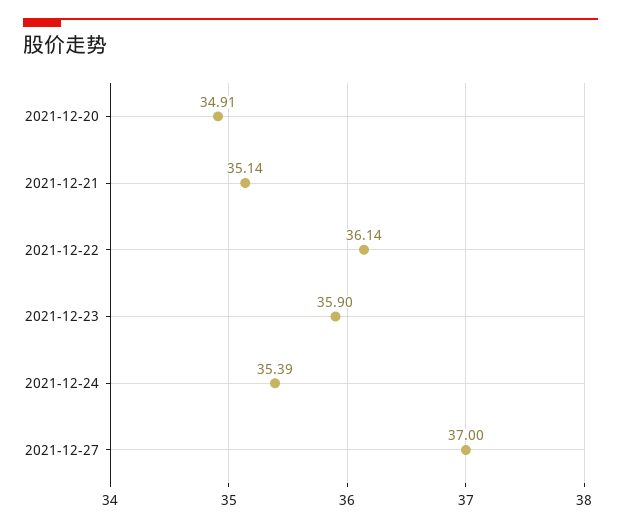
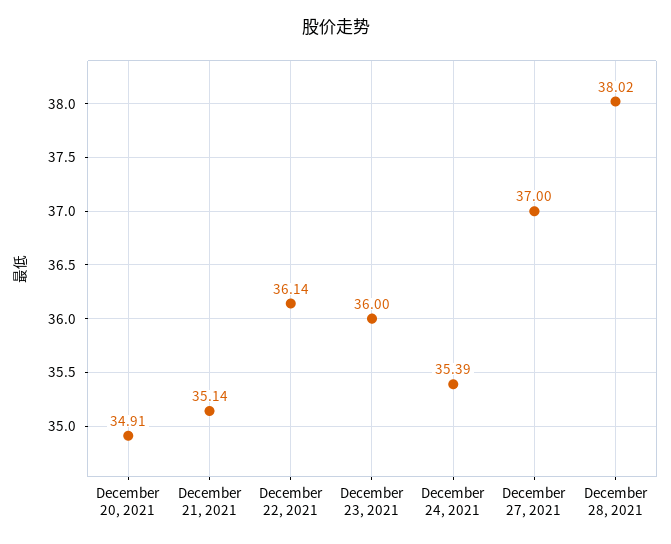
2021-12-23: 35.9 -> 36
December 28, 2021: none -> 38.02

